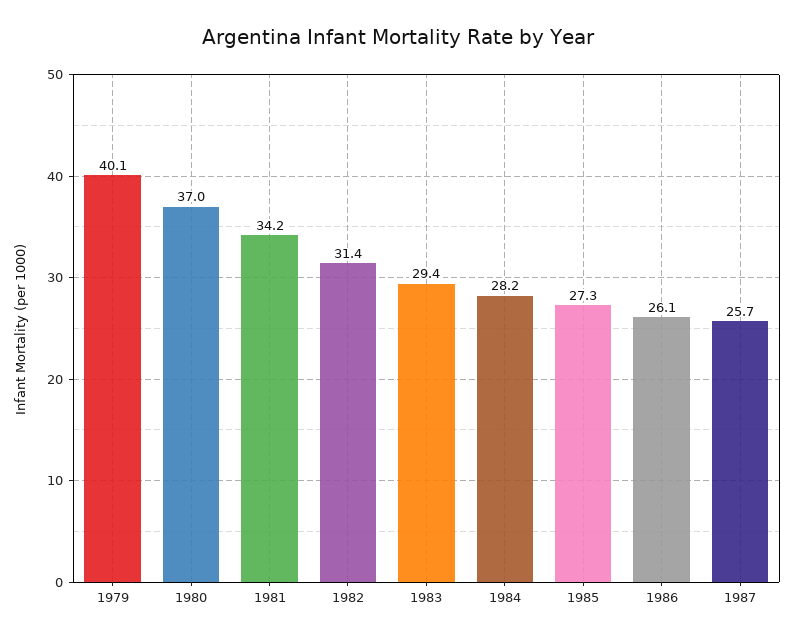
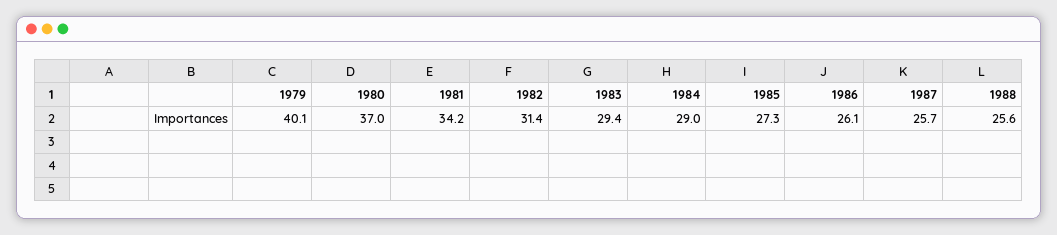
1984: 28.2 -> 29
1988: none -> 25.6

